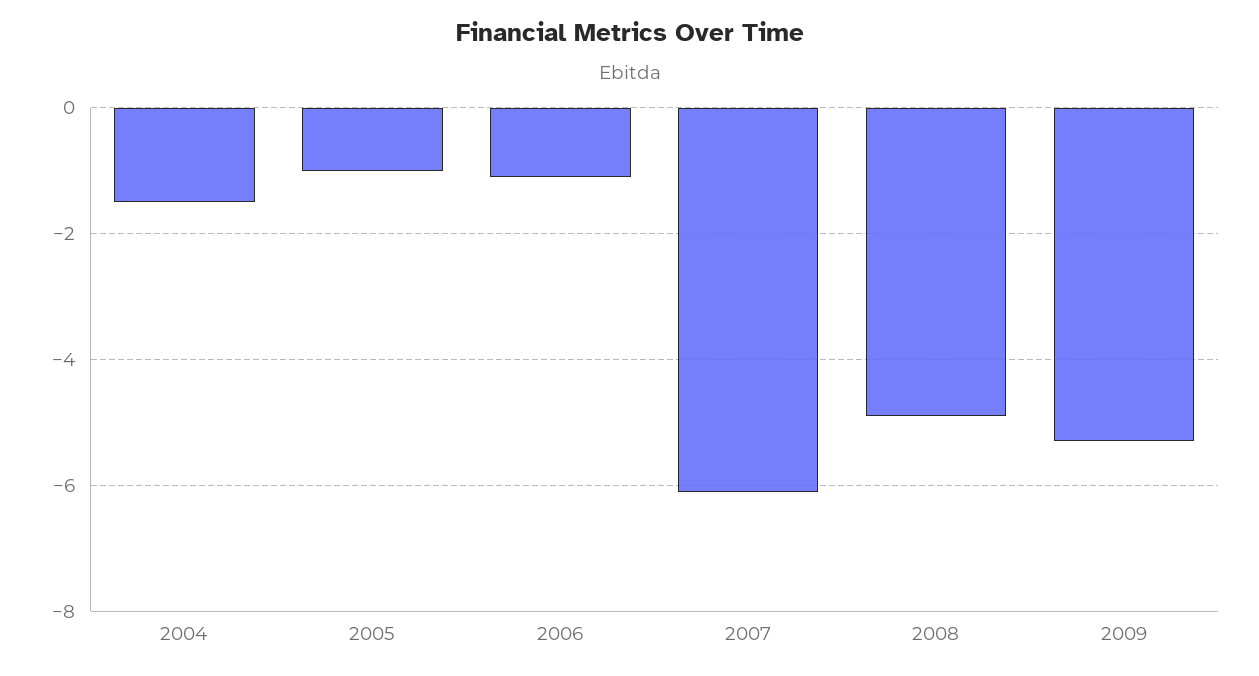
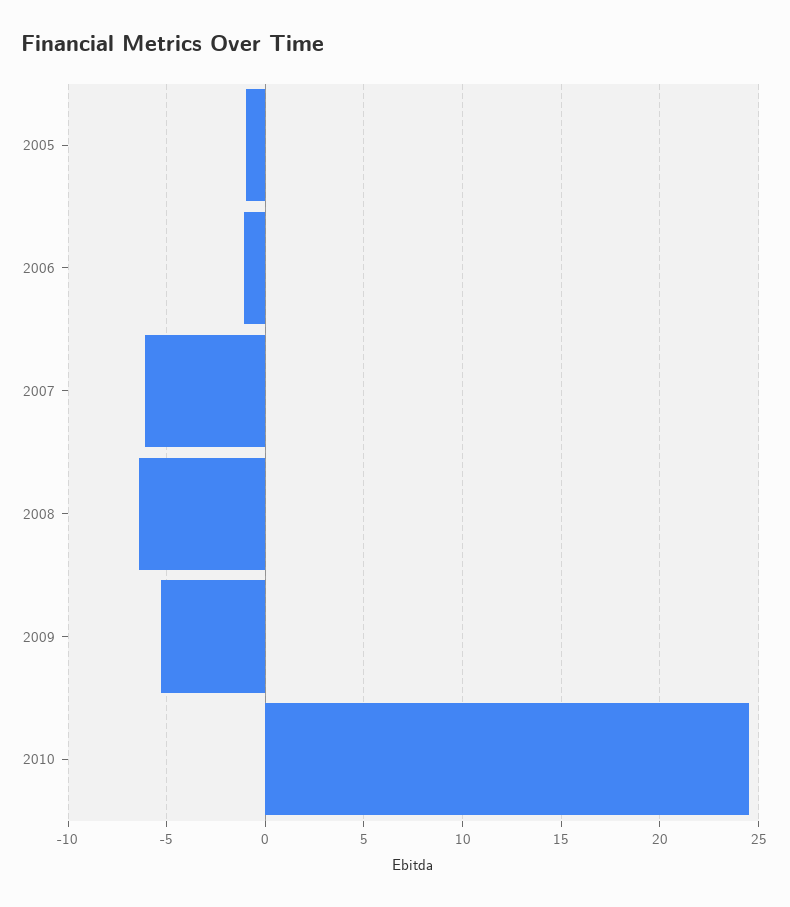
2004: -1.5 -> none
2008: -5 -> -6.5
2010: none -> 24.5

